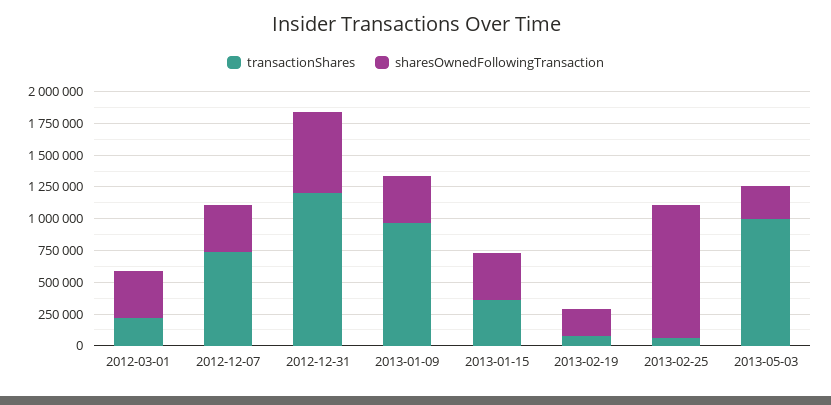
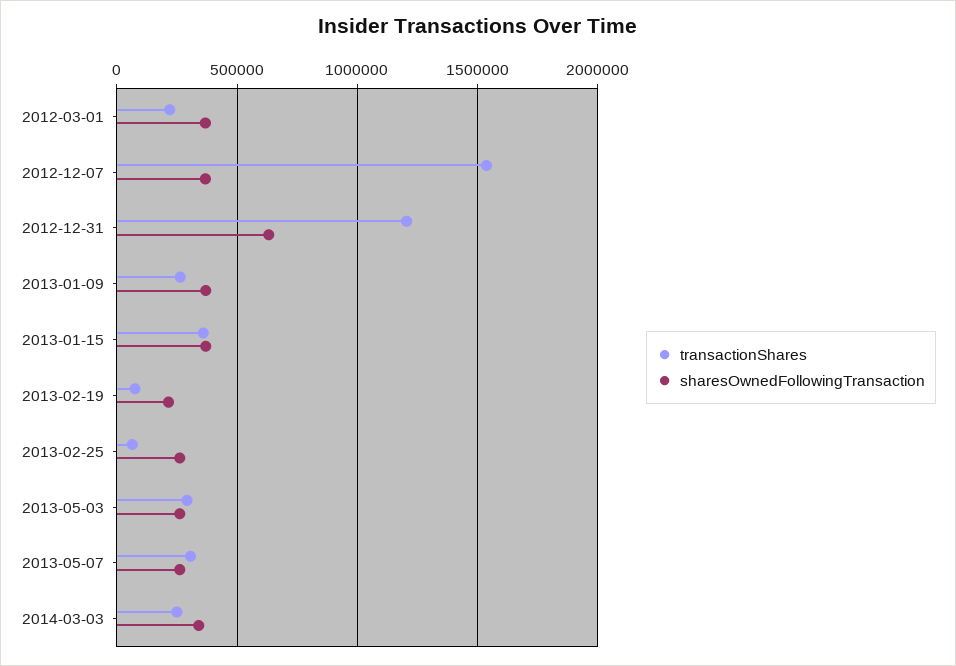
transactionShares, 2012-12-07: 750000 -> 1550000
transactionShares, 2013-01-09: 1000000 -> 250000
sharesOwnedFollowingTransaction, 2013-02-25: 1000000 -> 250000
transactionShares, 2013-05-03: 1000000 -> 300000
transactionShares, 2013-05-07: none -> 300000
sharesOwnedFollowingTransaction, 2013-05-07: none -> 250000
transactionShares, 2014-03-03: none -> 250000
sharesOwnedFollowingTransaction, 2014-03-03: none -> 350000

